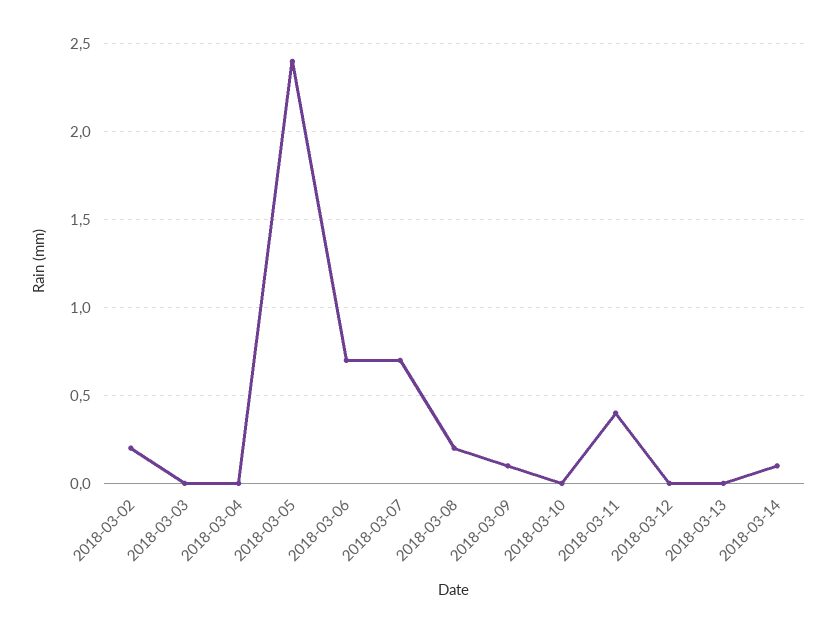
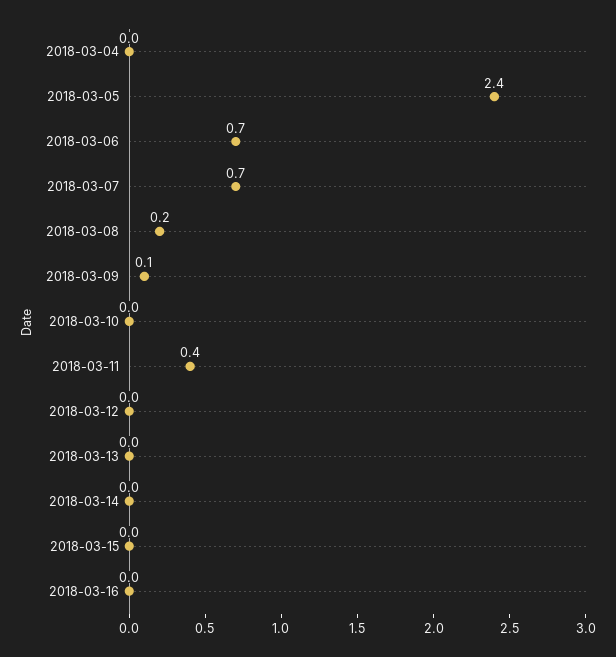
2018-03-02: 0.2 -> none
2018-03-03: 0 -> none
2018-03-14: 0.1 -> 0
2018-03-15: none -> 0
2018-03-16: none -> 0

